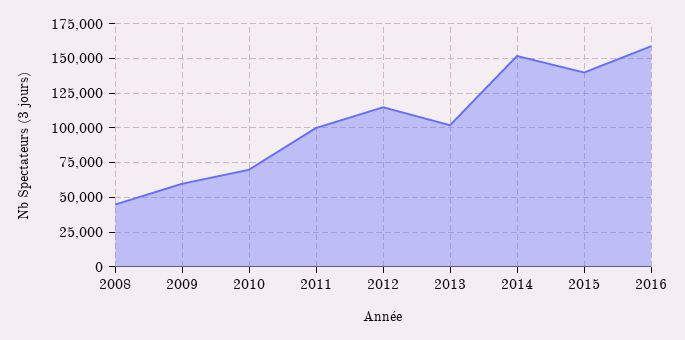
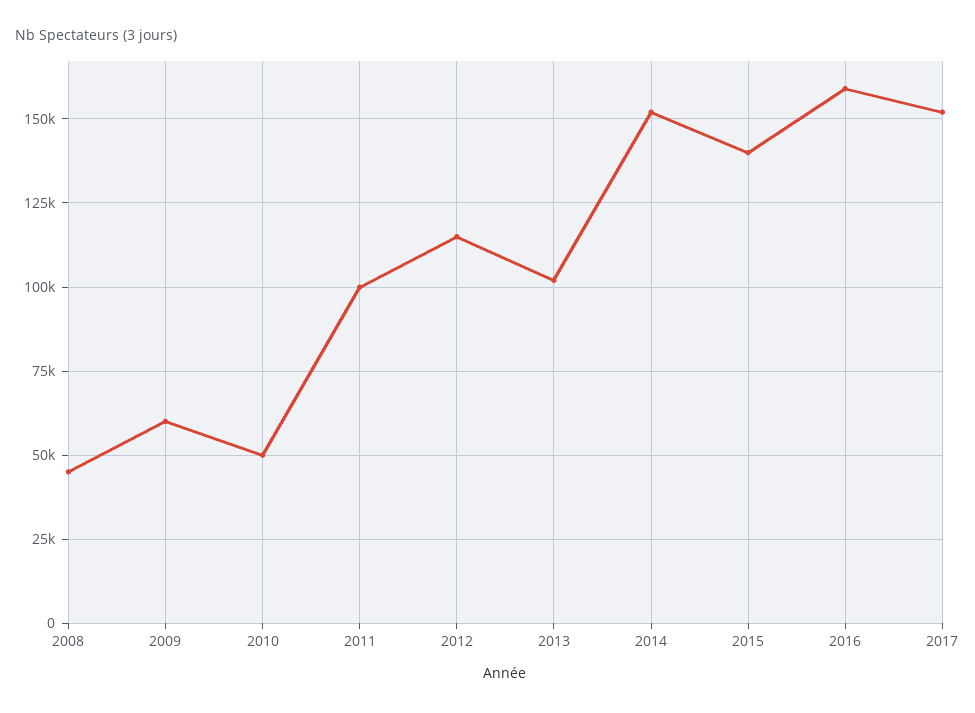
2010: 70000 -> 50000
2017: none -> 152500

